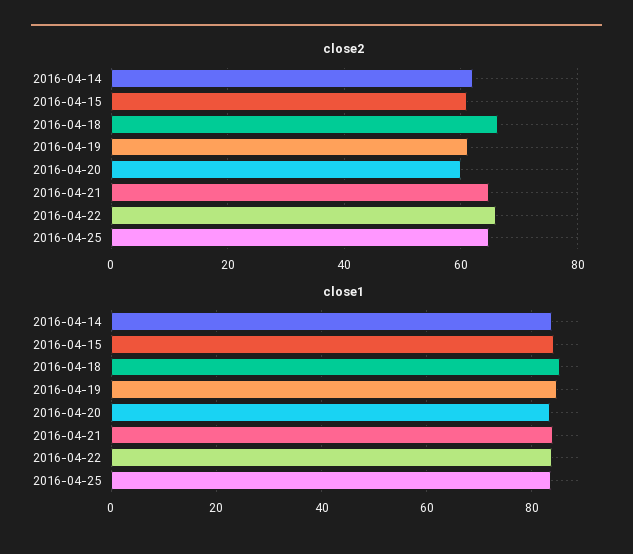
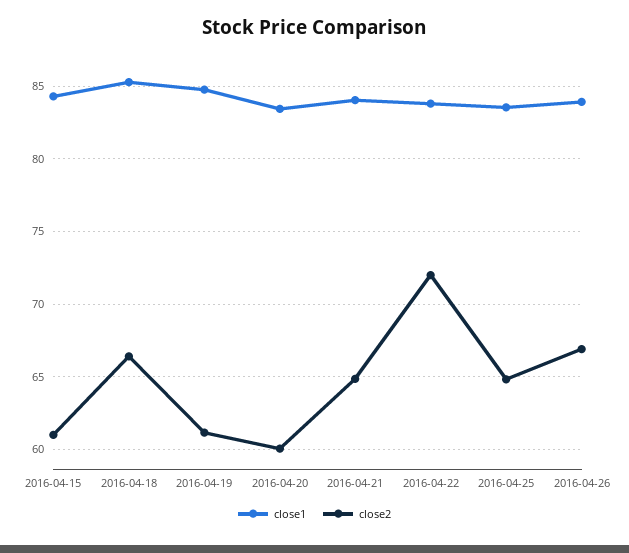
close2, 2016-04-14: 62 -> none
close2, 2016-04-22: 66 -> 72
close1, 2016-04-14: 84 -> none
close1, 2016-04-26: none -> 84
close2, 2016-04-26: none -> 67

